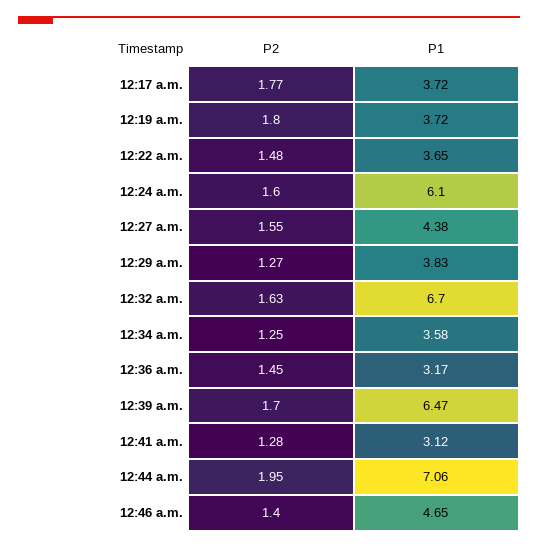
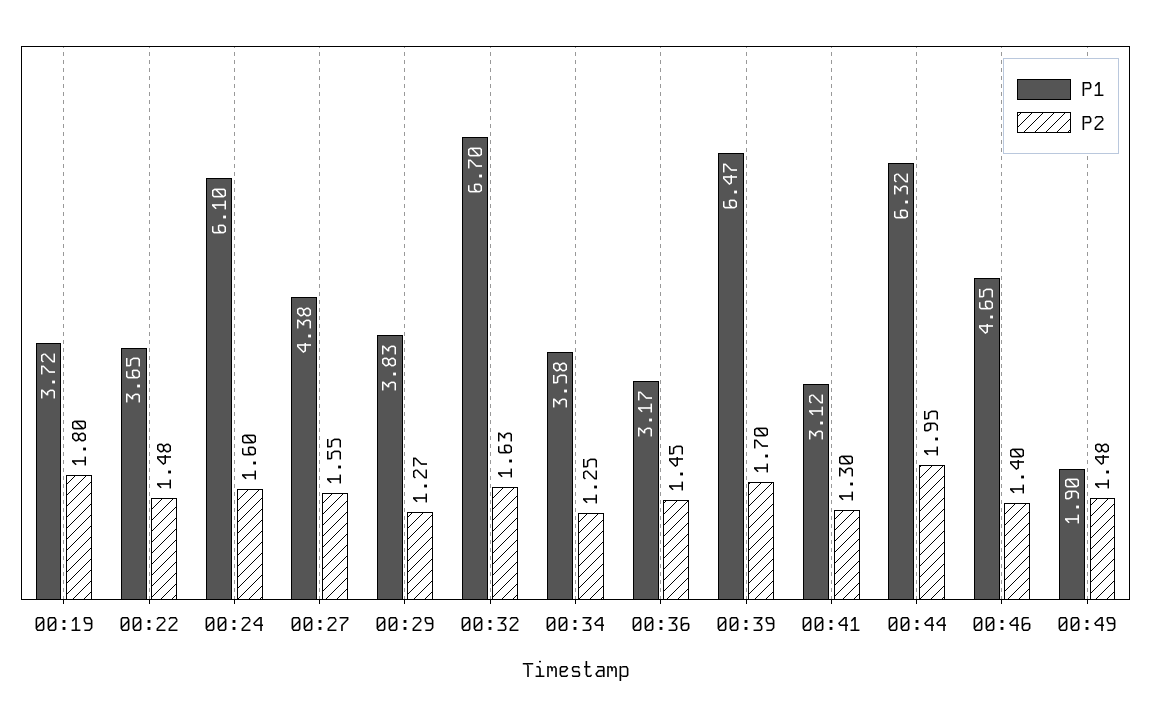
P2, 12:17 a.m.: 1.77 -> none
P1, 12:17 a.m.: 3.72 -> none
P2, 12:41 a.m.: 1.28 -> 1.3
P1, 12:44 a.m.: 7.06 -> 6.32
P1, 00:49: none -> 1.9
P2, 00:49: none -> 1.48

